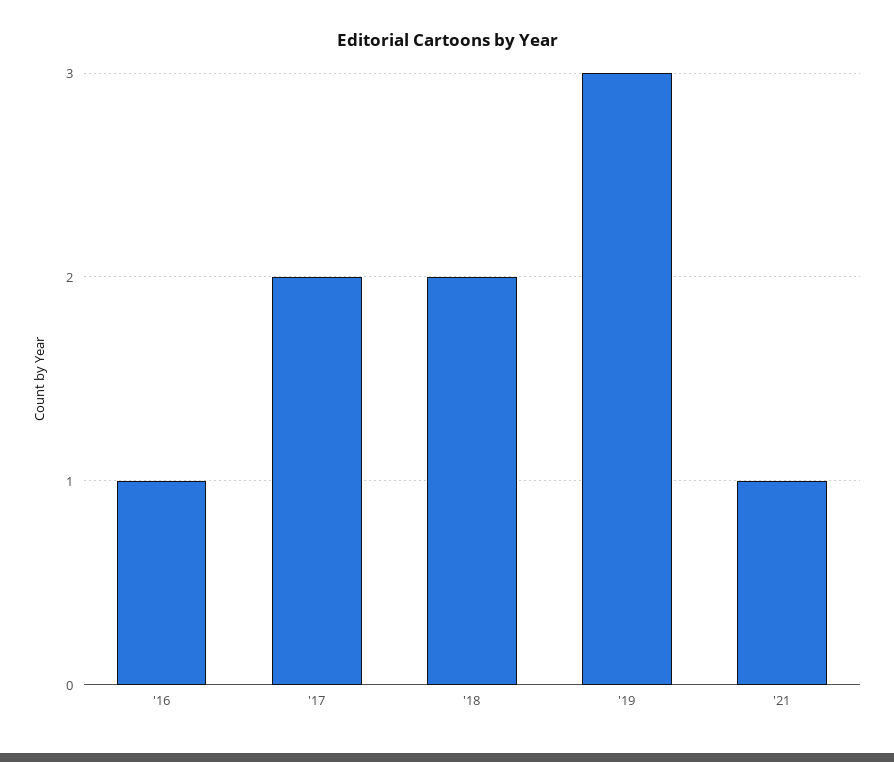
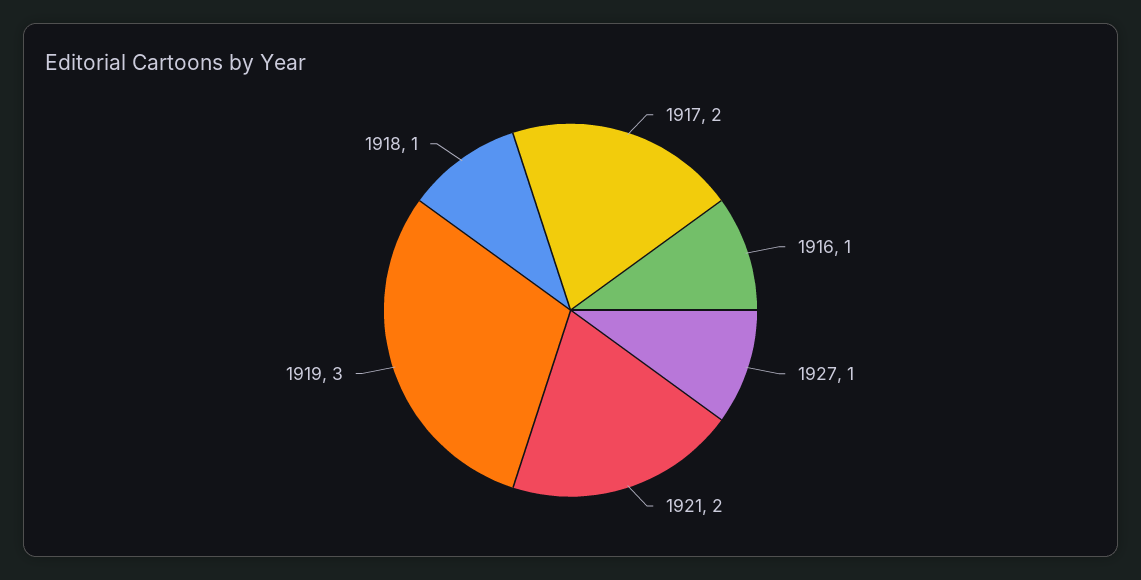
'18: 2 -> 1
'21: 1 -> 2
1927: none -> 1

